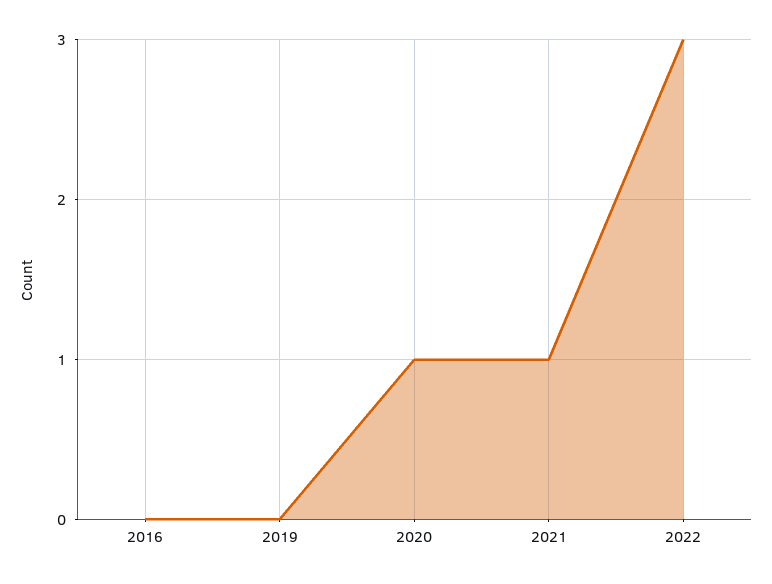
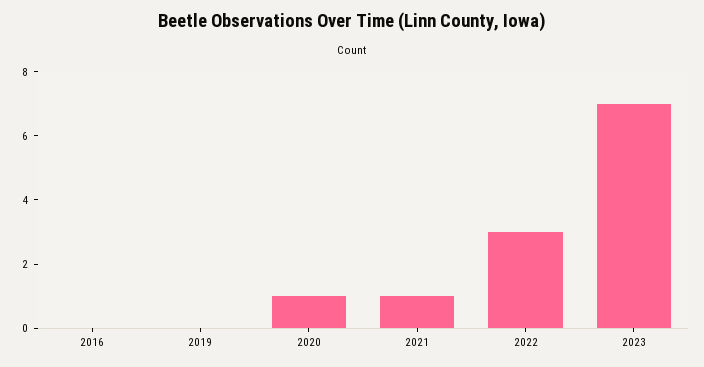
2023: none -> 7

